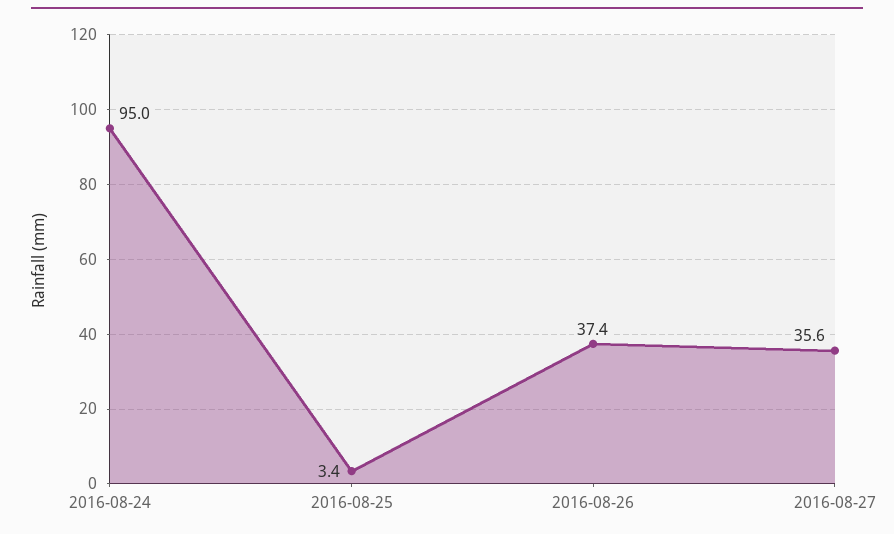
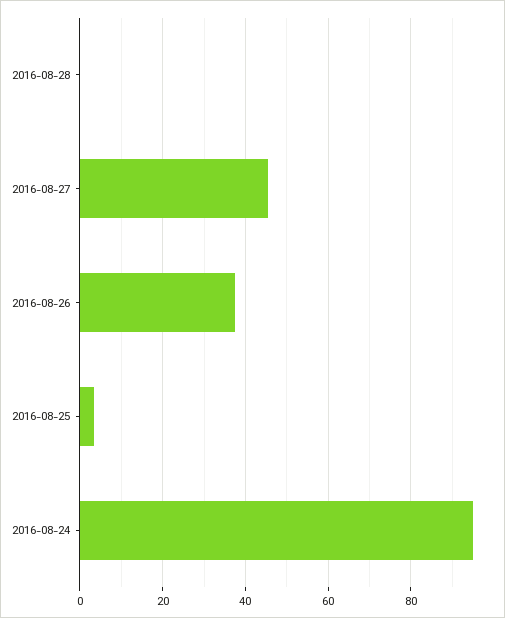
2016-08-27: 35.6 -> 46
2016-08-28: none -> 0

